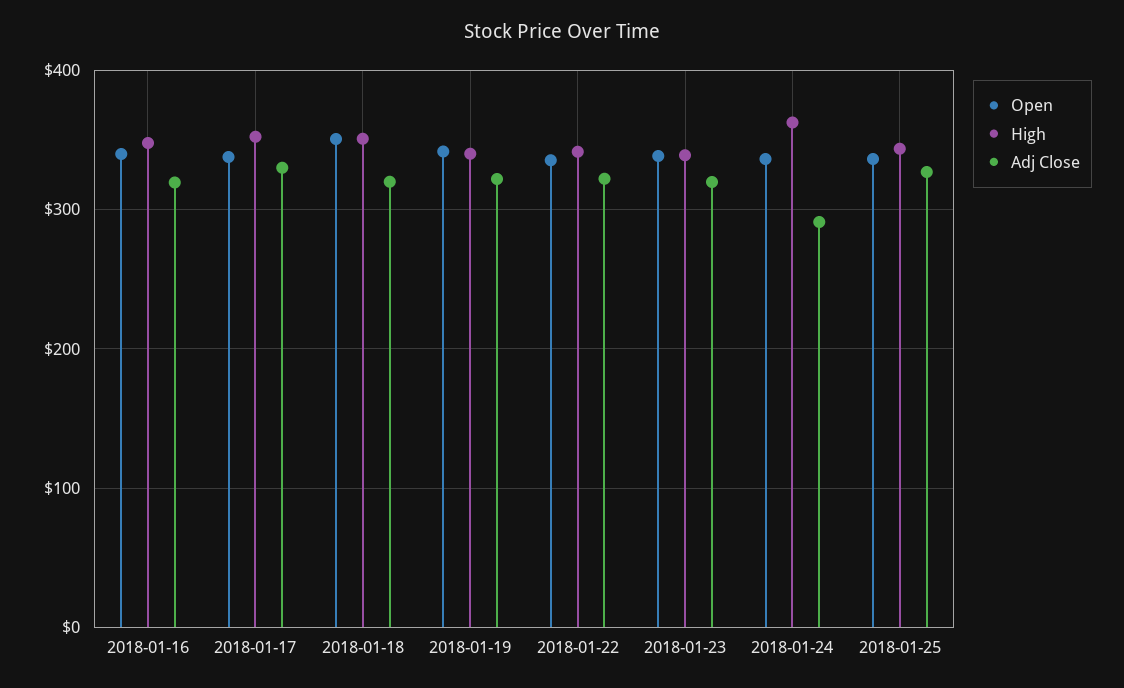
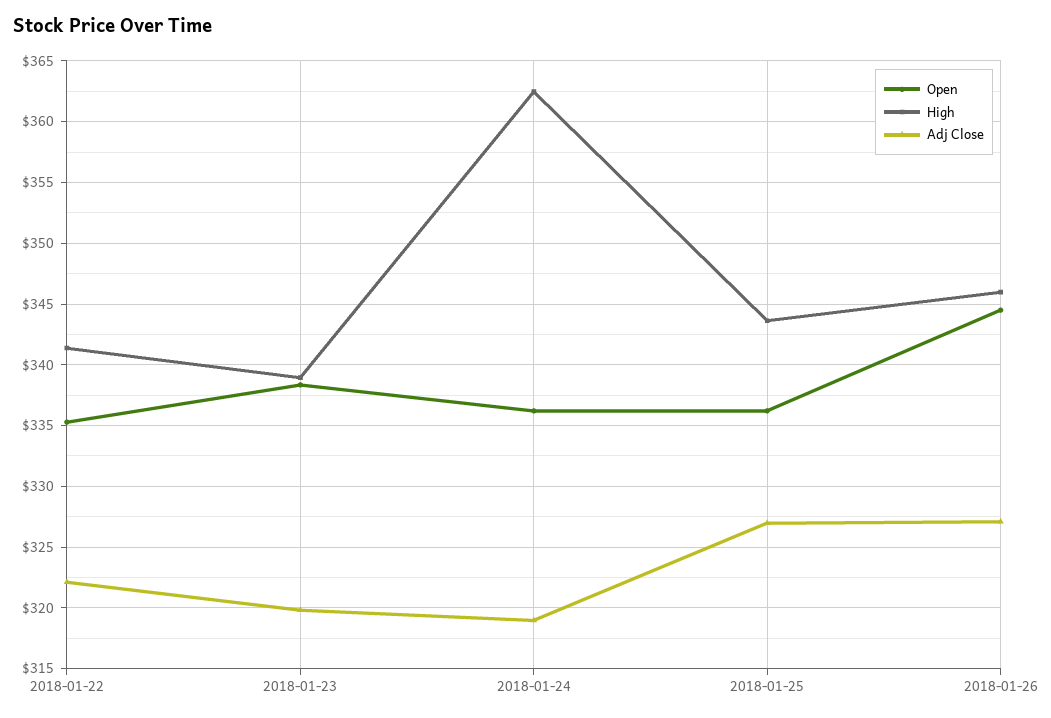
Open, 2018-01-16: 340 -> none
High, 2018-01-16: 350 -> none
Adj Close, 2018-01-16: 320 -> none
Open, 2018-01-17: 340 -> none
High, 2018-01-17: 350 -> none
Adj Close, 2018-01-17: 330 -> none
Open, 2018-01-18: 350 -> none
High, 2018-01-18: 350 -> none
Adj Close, 2018-01-18: 320 -> none
Open, 2018-01-19: 340 -> none
High, 2018-01-19: 340 -> none
Adj Close, 2018-01-19: 320 -> none
Adj Close, 2018-01-24: 290 -> 319
Open, 2018-01-26: none -> 344.5
High, 2018-01-26: none -> 346
Adj Close, 2018-01-26: none -> 327

